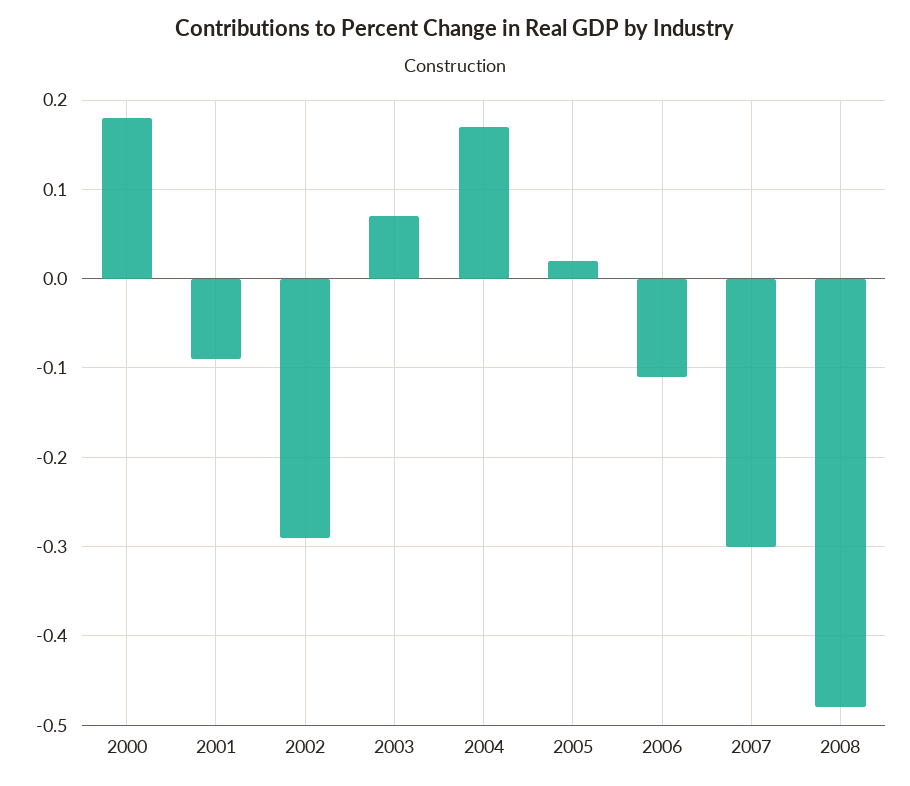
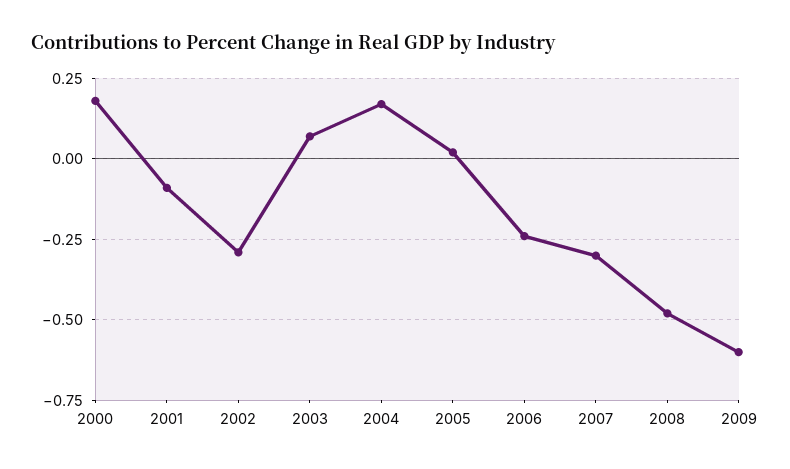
2006: -0.11 -> -0.25
2009: none -> -0.6

